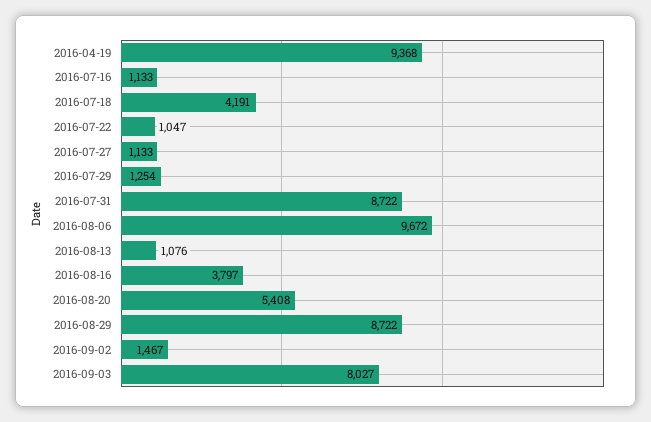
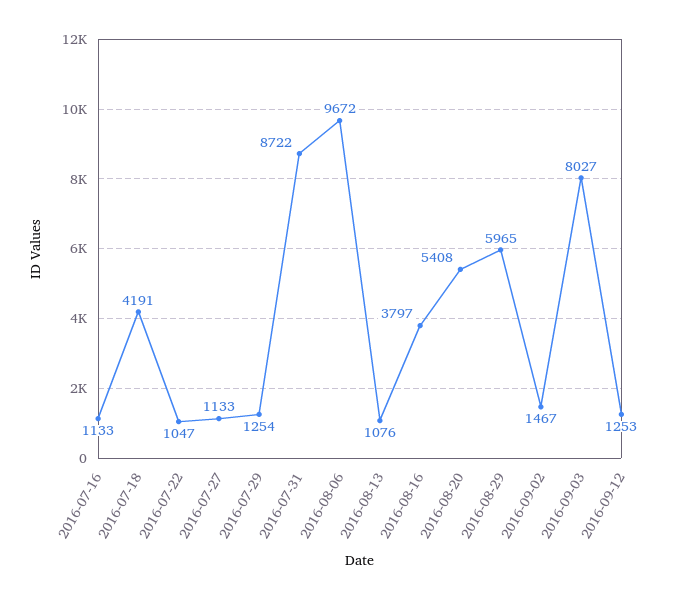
2016-04-19: 9368 -> none
2016-08-29: 8722 -> 5965
2016-09-12: none -> 1253

